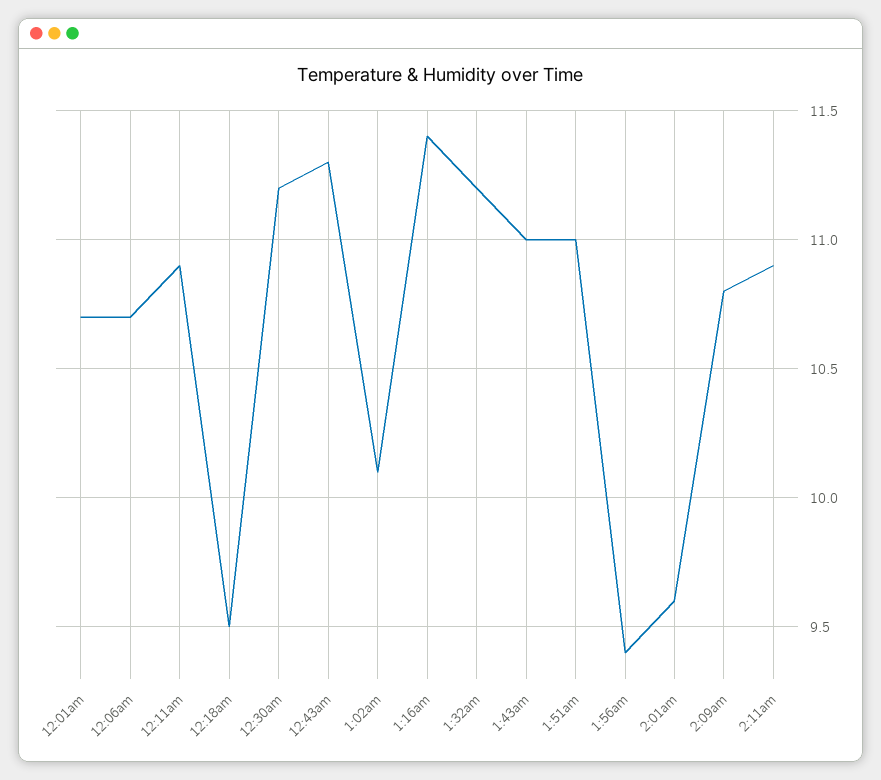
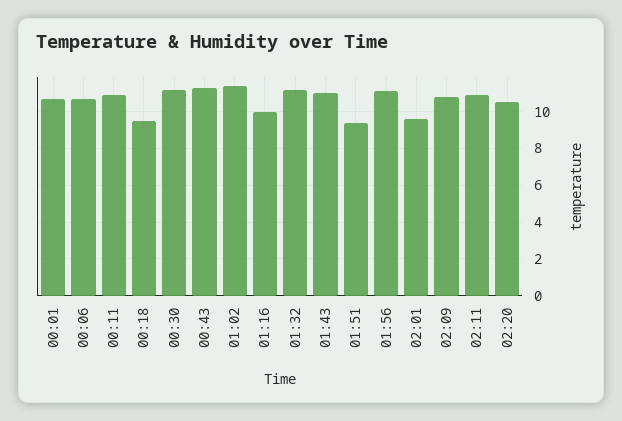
1:02am: 10.1 -> 11.5
1:16am: 11.4 -> 10
1:51am: 11 -> 9.5
1:56am: 9.4 -> 11
02:20: none -> 10.5

